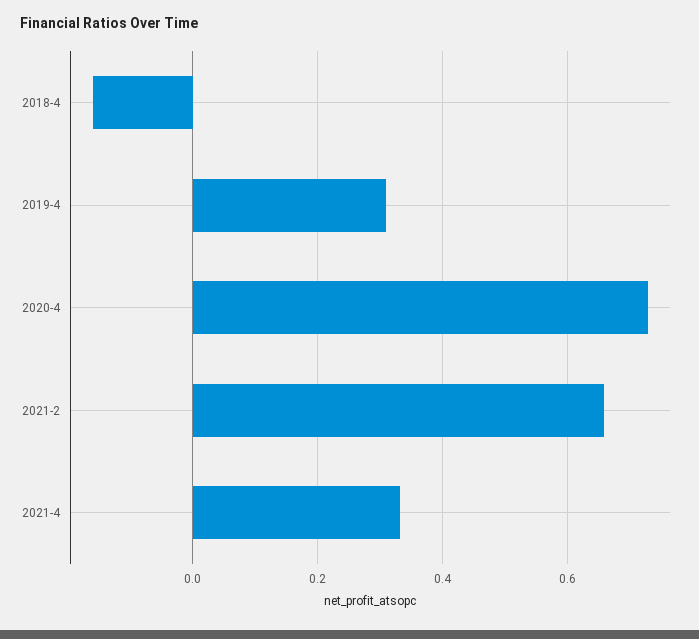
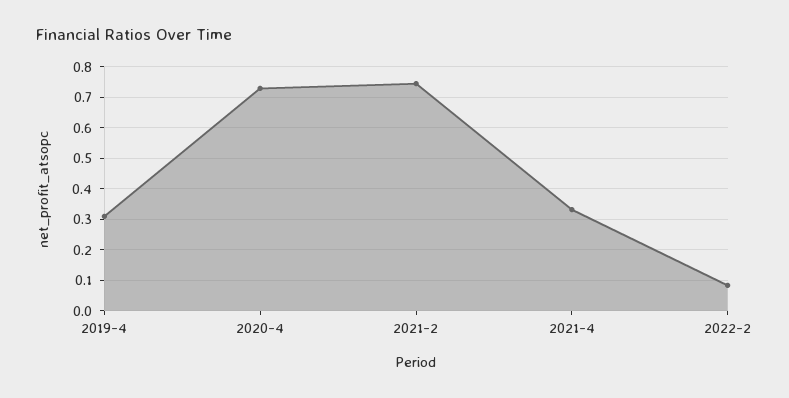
2018-4: -0.16 -> none
2021-2: 0.66 -> 0.74
2022-2: none -> 0.08

